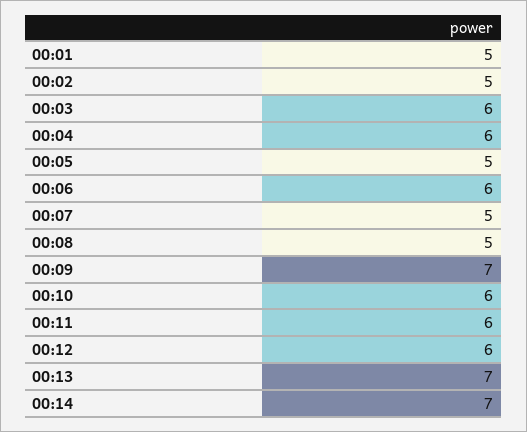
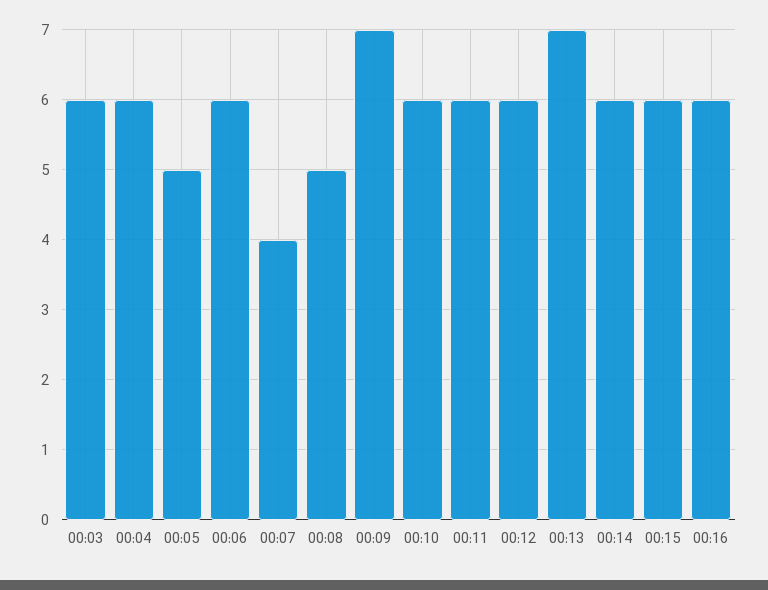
00:01: 5 -> none
00:02: 5 -> none
00:07: 5 -> 4
00:14: 7 -> 6
00:15: none -> 6
00:16: none -> 6

